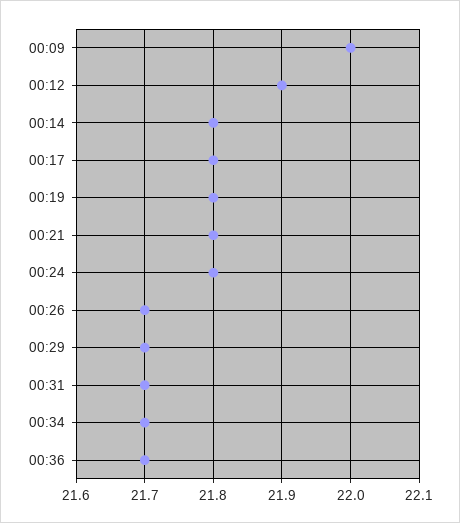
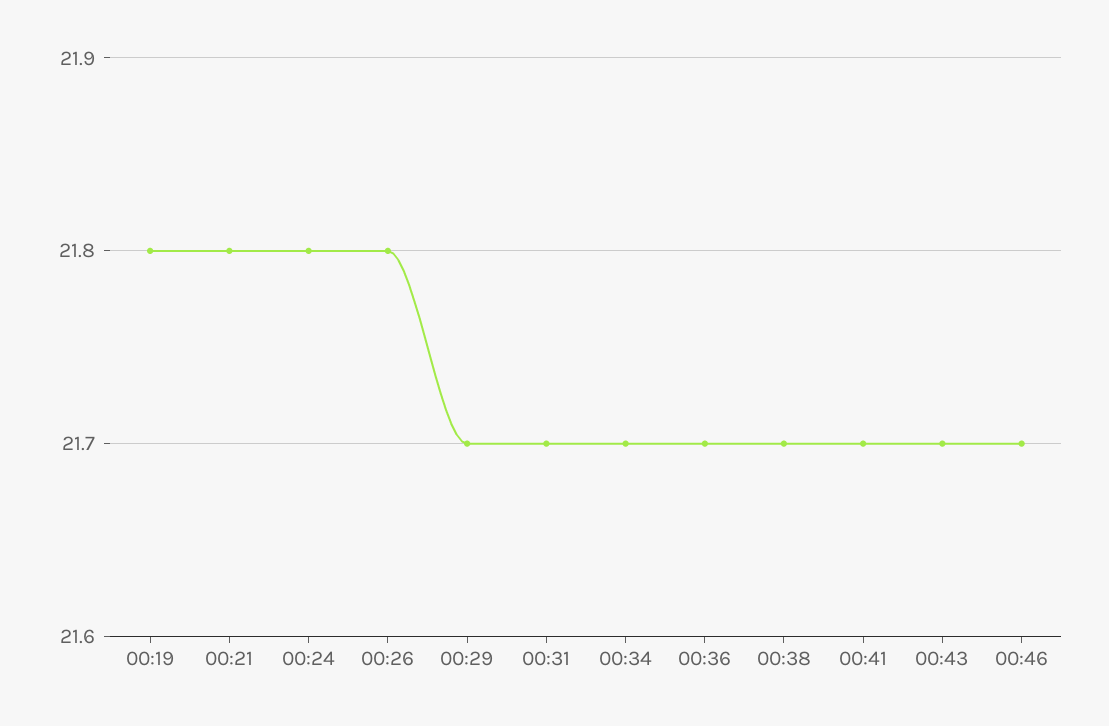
00:09: 22 -> none
00:12: 21.9 -> none
00:14: 21.8 -> none
00:17: 21.8 -> none
00:26: 21.7 -> 21.8
00:38: none -> 21.7
00:41: none -> 21.7
00:43: none -> 21.7
00:46: none -> 21.7

